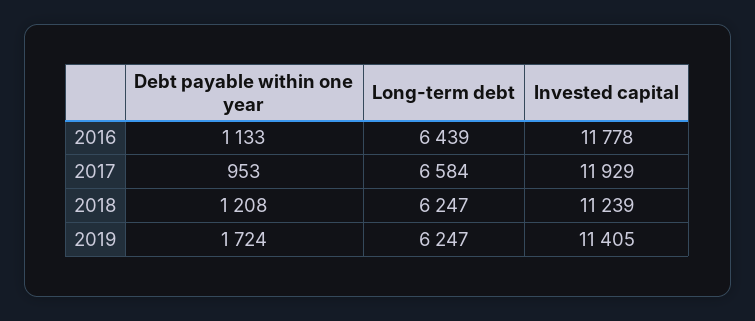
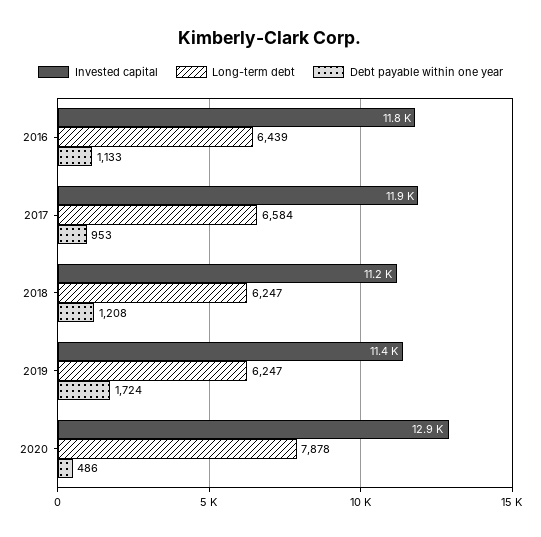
Invested capital, 2020: none -> 12900
Long-term debt, 2020: none -> 7878
Debt payable within one year, 2020: none -> 486

